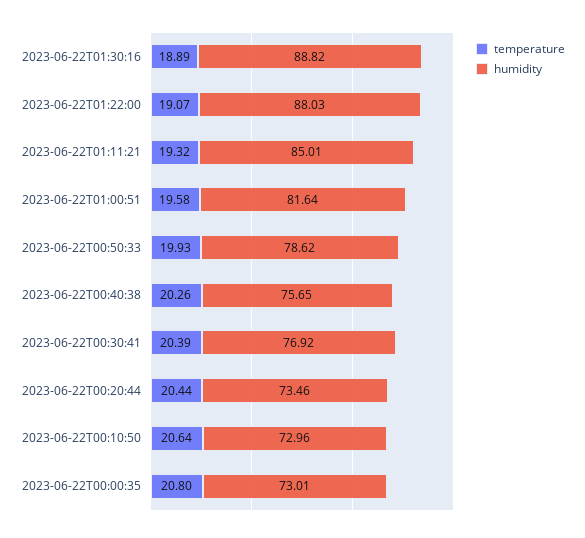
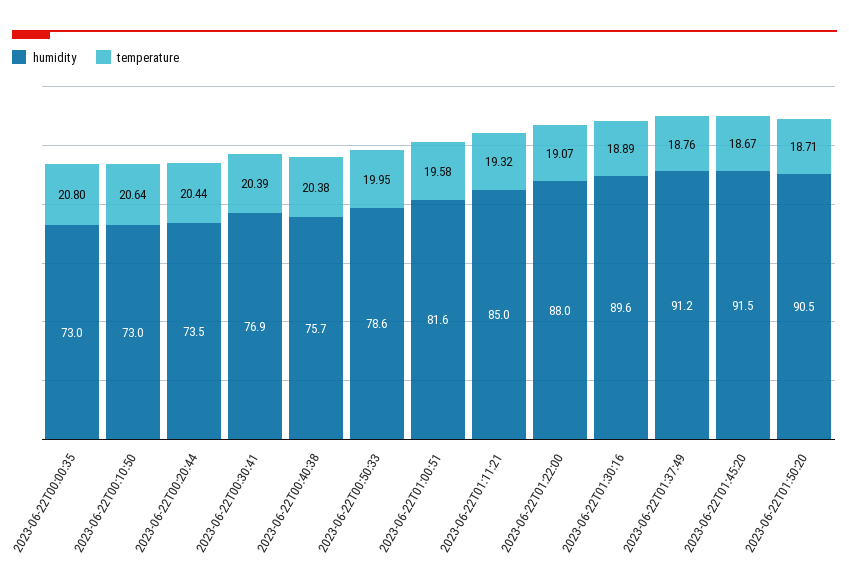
humidity, 2023-06-22T01:30:16: 88.82 -> 89.6
temperature, 2023-06-22T00:50:33: 19.93 -> 19.95
temperature, 2023-06-22T00:40:38: 20.26 -> 20.38
humidity, 2023-06-22T01:37:49: none -> 91.2
temperature, 2023-06-22T01:37:49: none -> 18.76
humidity, 2023-06-22T01:45:20: none -> 91.5
temperature, 2023-06-22T01:45:20: none -> 18.67
humidity, 2023-06-22T01:50:20: none -> 90.5
temperature, 2023-06-22T01:50:20: none -> 18.71

